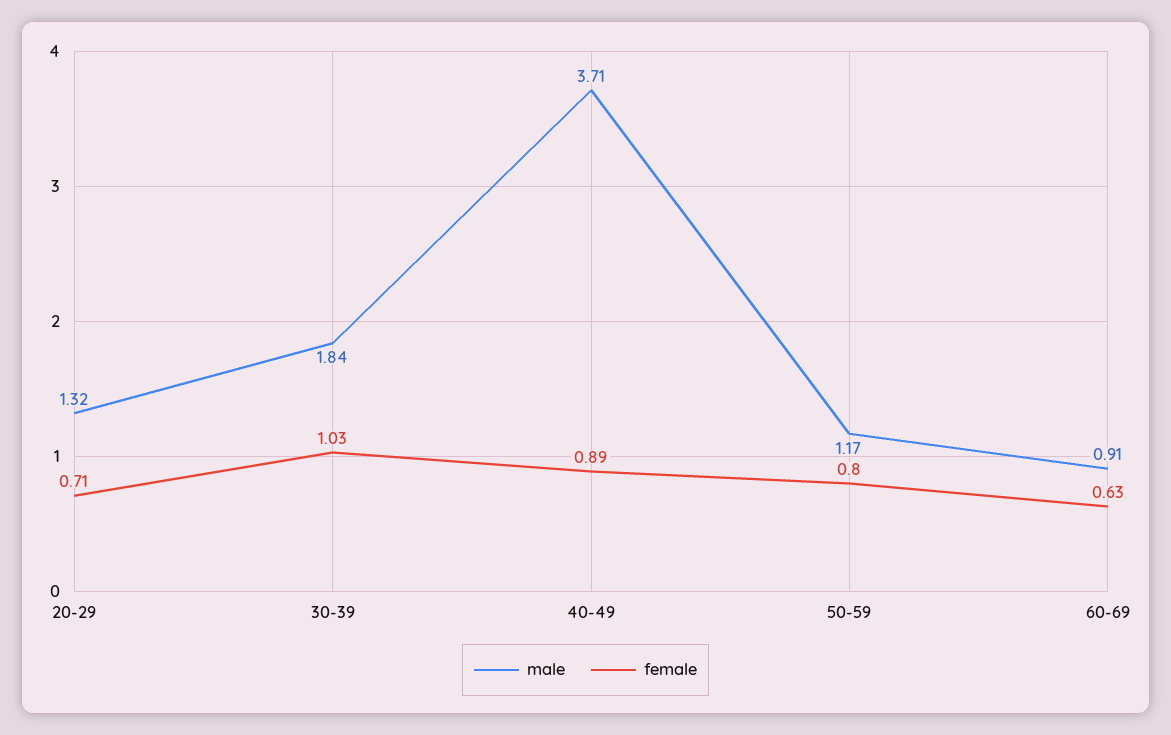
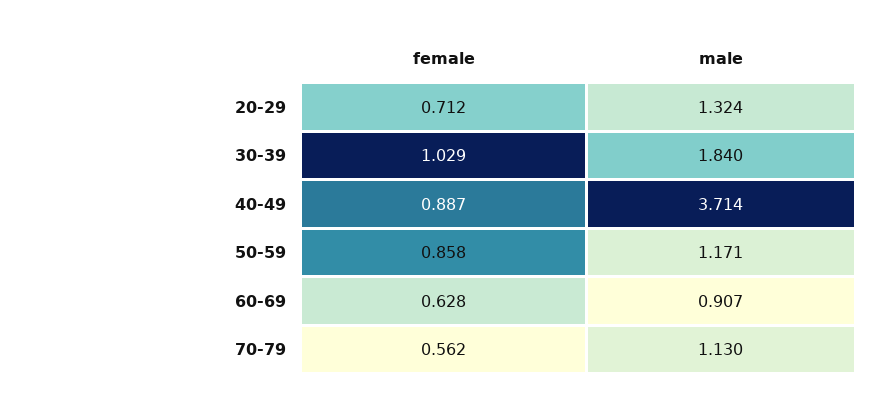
female, 50-59: 0.8 -> 0.858
female, 70-79: none -> 0.562
male, 70-79: none -> 1.13

